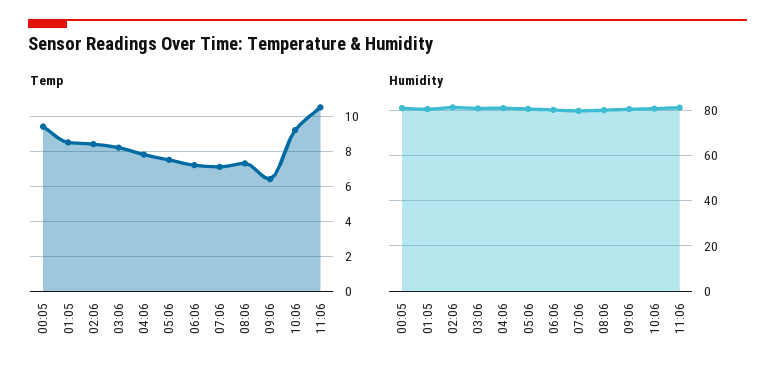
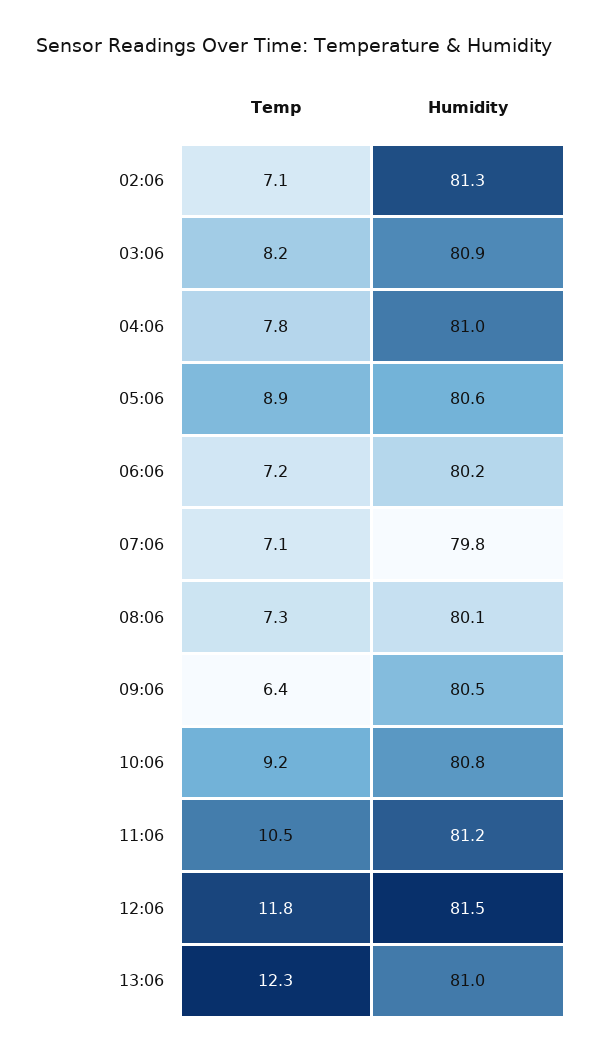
Temp, 00:05: 9.5 -> none
Temp, 01:05: 8.5 -> none
Temp, 02:06: 8.5 -> 7.1
Temp, 05:06: 7.5 -> 8.9
Humidity, 00:05: 80 -> none
Humidity, 01:05: 80 -> none
Temp, 12:06: none -> 11.8
Humidity, 12:06: none -> 81.5
Temp, 13:06: none -> 12.3
Humidity, 13:06: none -> 81

